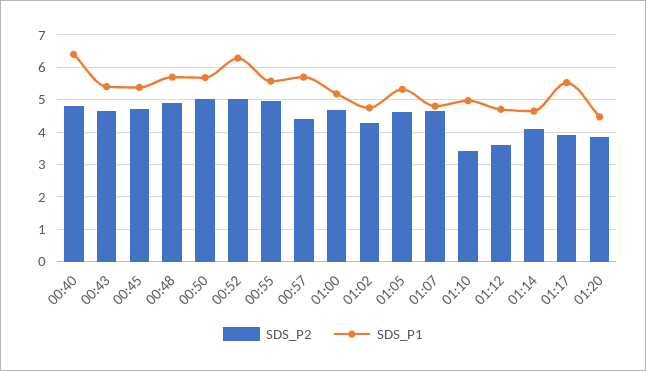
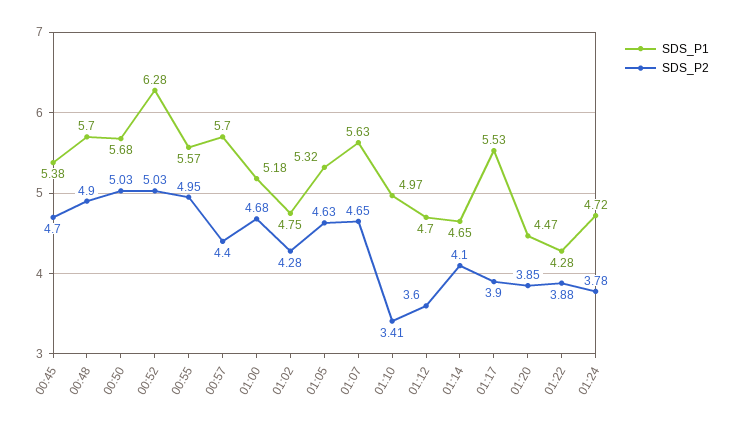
SDS_P2, 00:40: 4.8 -> none
SDS_P1, 00:40: 6.4 -> none
SDS_P2, 00:43: 4.6 -> none
SDS_P1, 00:43: 5.4 -> none
SDS_P1, 01:07: 4.8 -> 5.63
SDS_P1, 01:22: none -> 4.28
SDS_P2, 01:22: none -> 3.88
SDS_P1, 01:24: none -> 4.72
SDS_P2, 01:24: none -> 3.78

